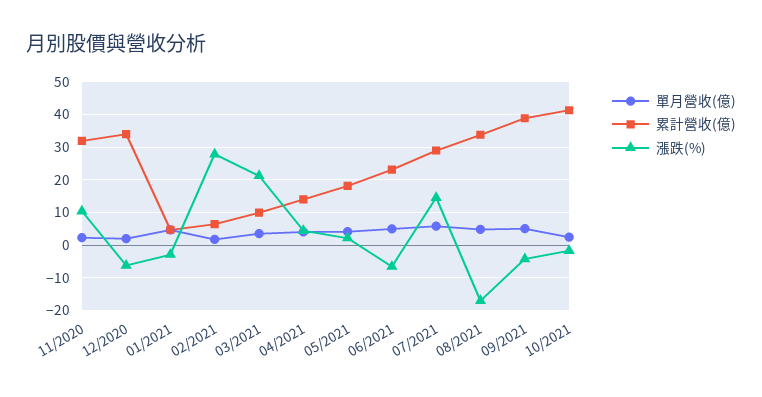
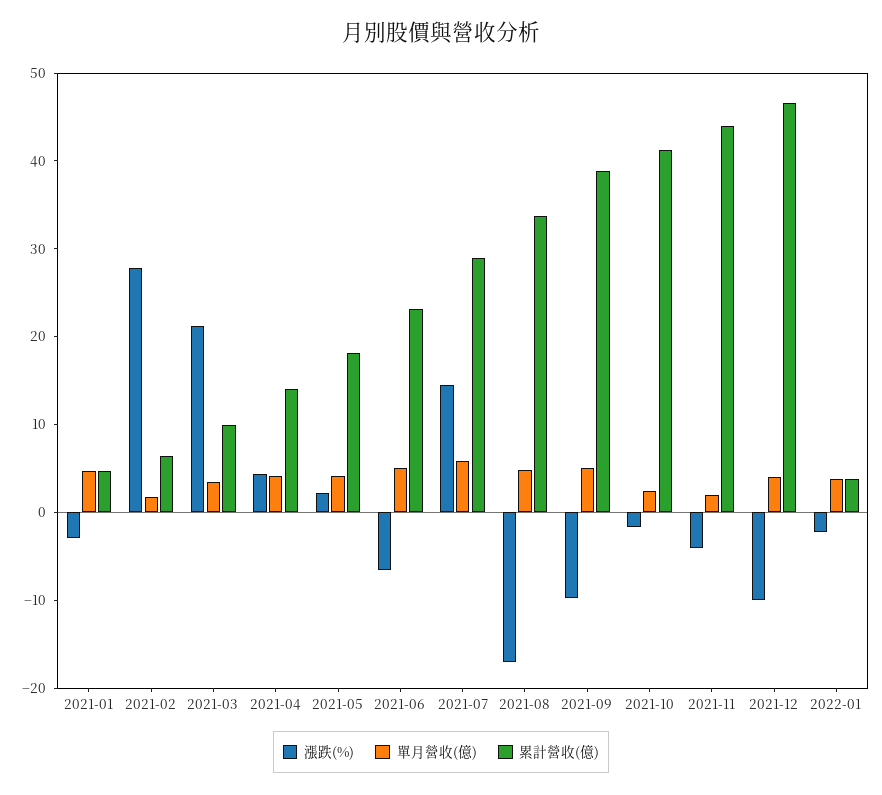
單月營收(億), 11/2020: 2 -> none
累計營收(億), 11/2020: 32 -> none
漲跌(%), 11/2020: 10 -> none
單月營收(億), 12/2020: 2 -> none
累計營收(億), 12/2020: 34 -> none
漲跌(%), 12/2020: -6 -> none
漲跌(%), 09/2021: -4 -> -10
漲跌(%), 2021-11: none -> -4
單月營收(億), 2021-11: none -> 2
累計營收(億), 2021-11: none -> 44
漲跌(%), 2021-12: none -> -10
單月營收(億), 2021-12: none -> 4
累計營收(億), 2021-12: none -> 46
漲跌(%), 2022-01: none -> -2
單月營收(億), 2022-01: none -> 4
累計營收(億), 2022-01: none -> 4

